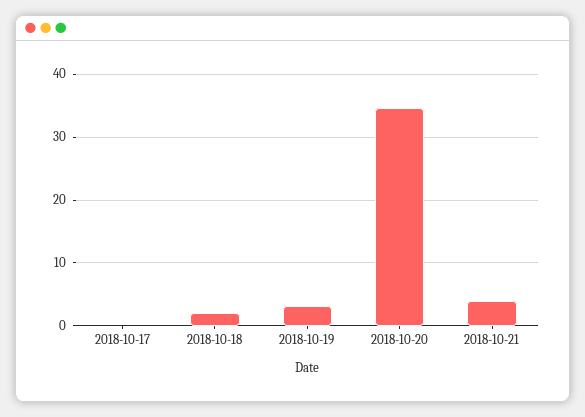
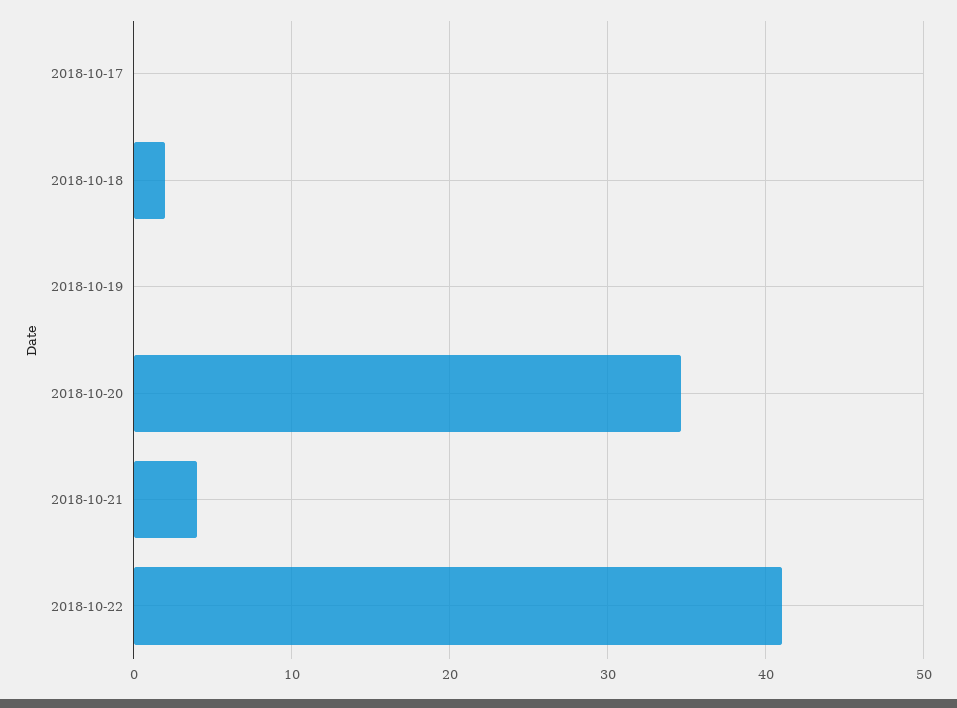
2018-10-19: 3 -> 0
2018-10-22: none -> 41

